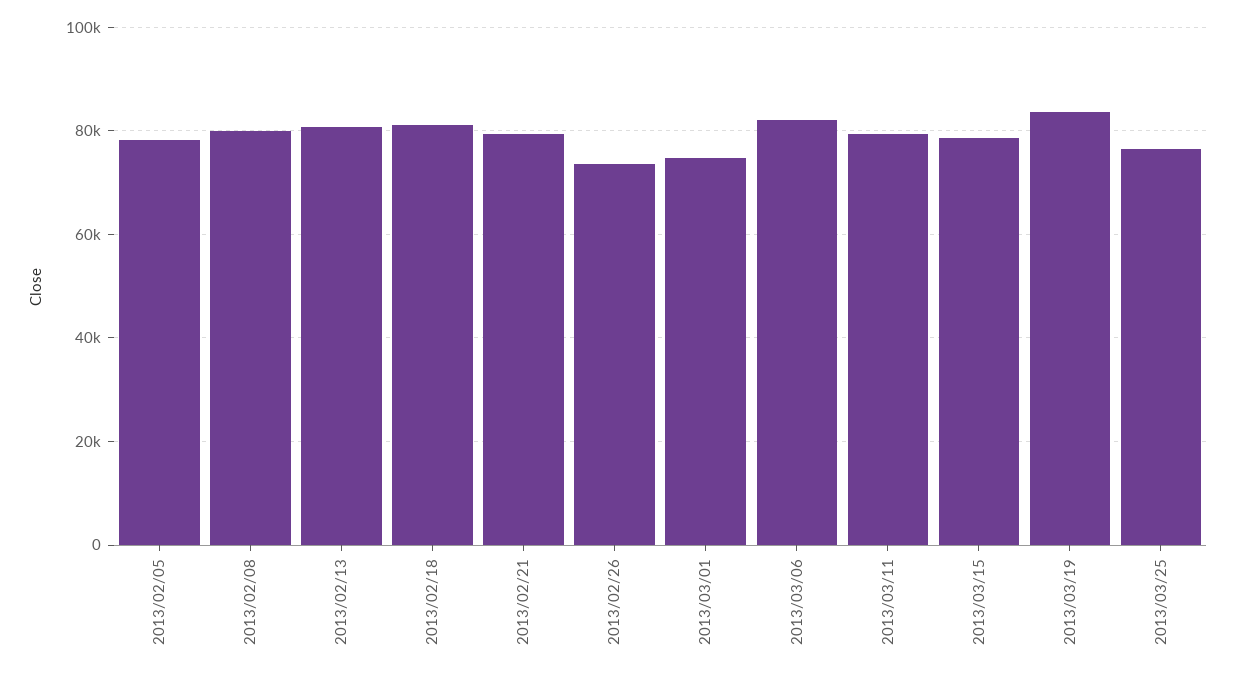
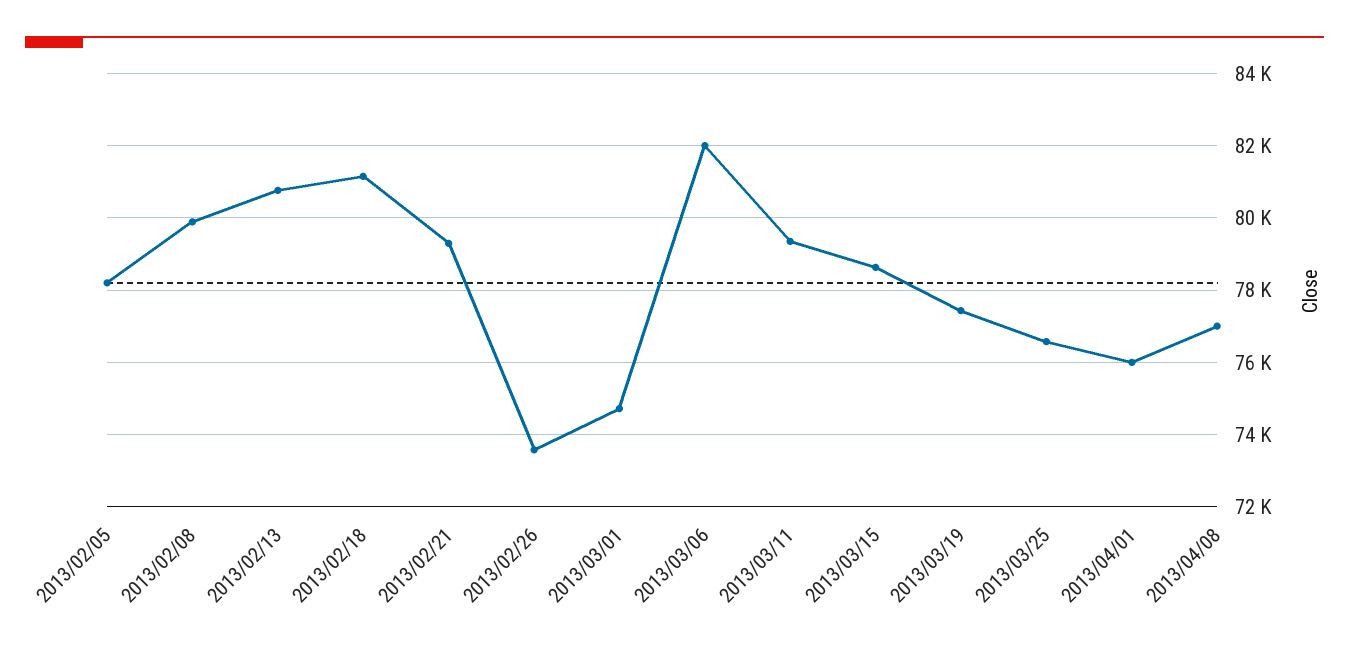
2013/03/19: 84000 -> 77400
2013/04/01: none -> 76000
2013/04/08: none -> 77000

